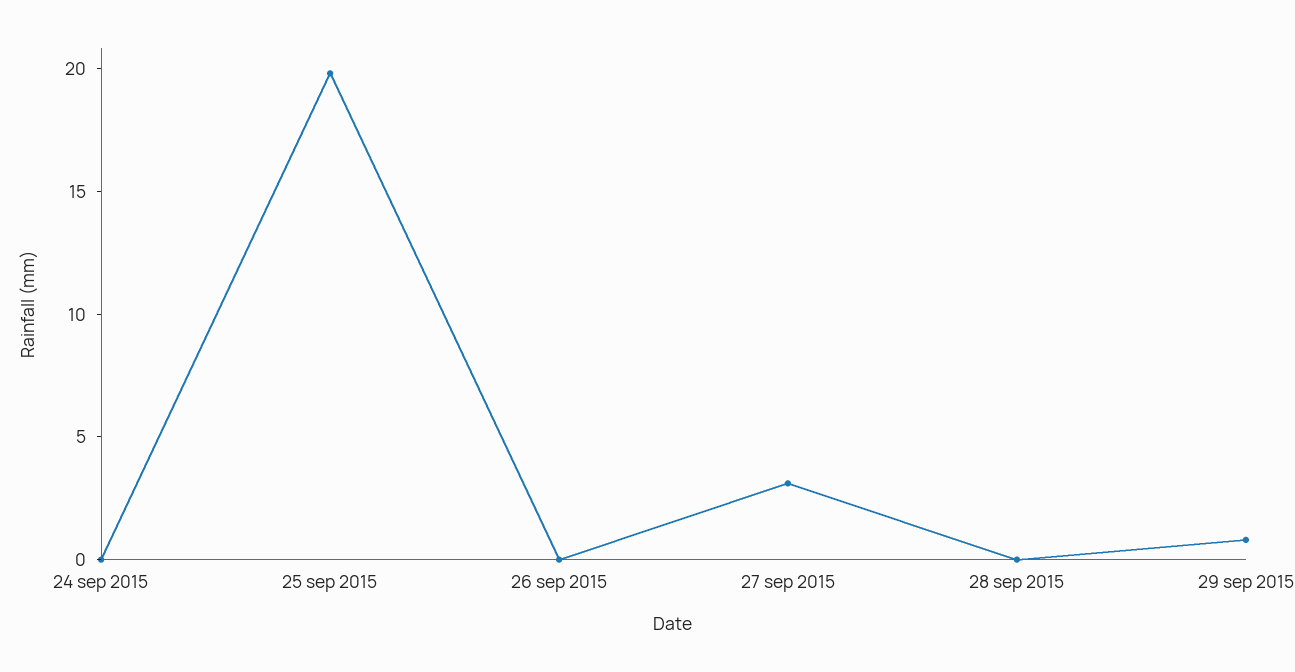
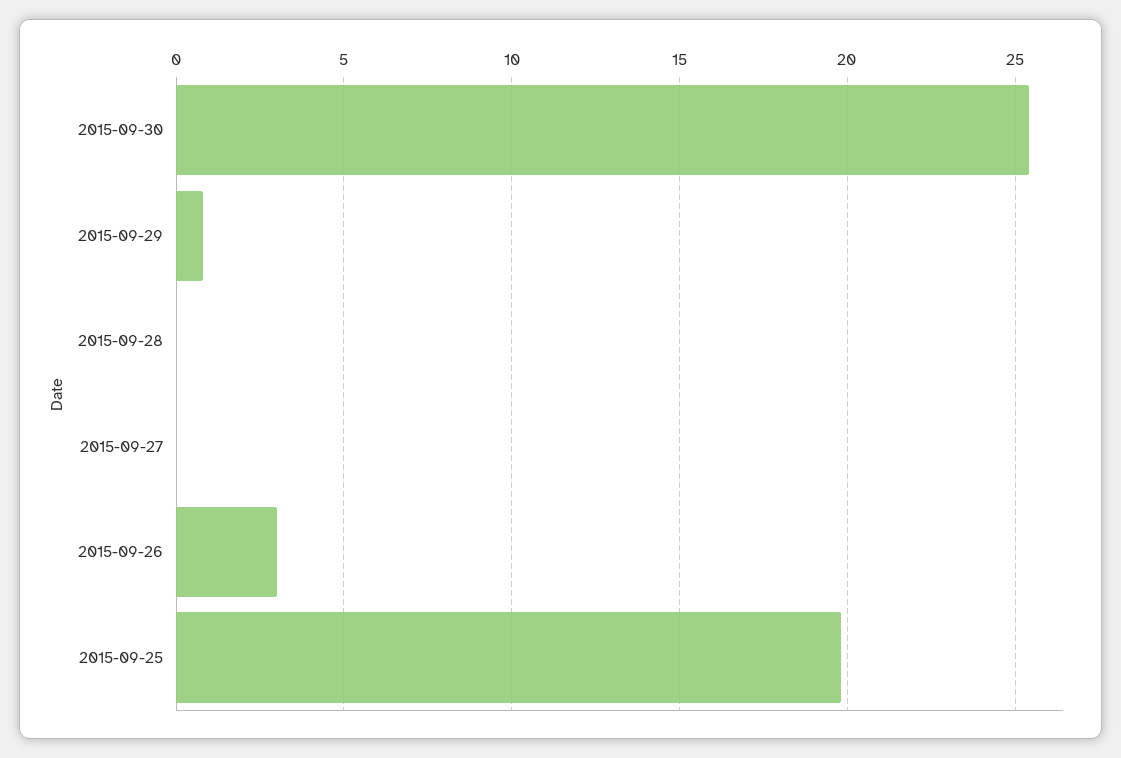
24 sep 2015: 0 -> none
26 sep 2015: 0 -> 3
27 sep 2015: 3 -> 0
2015-09-30: none -> 25.5

